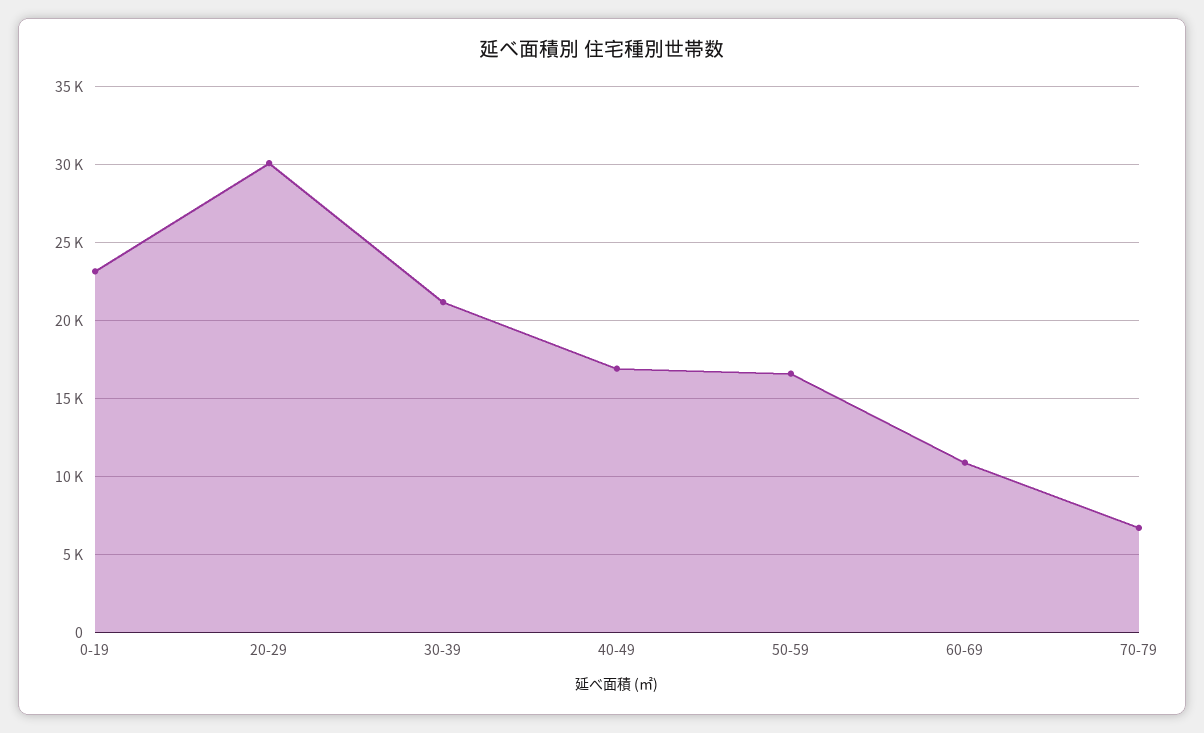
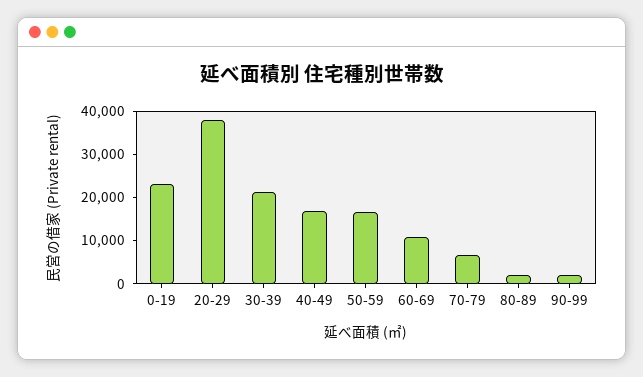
20-29: 30000 -> 38000
80-89: none -> 2000
90-99: none -> 2000

